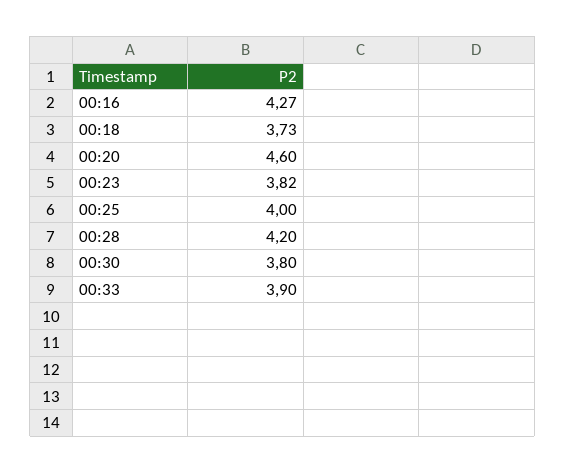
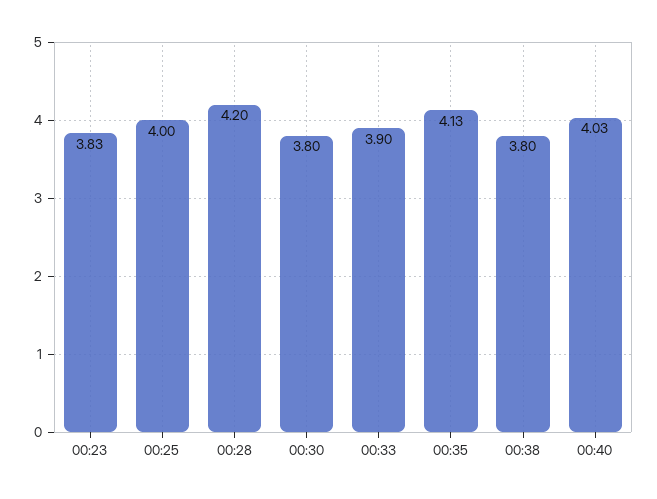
00:16: 4.27 -> none
00:18: 3.73 -> none
00:20: 4.6 -> none
00:23: 3.82 -> 3.83
00:35: none -> 4.13
00:38: none -> 3.8
00:40: none -> 4.03

